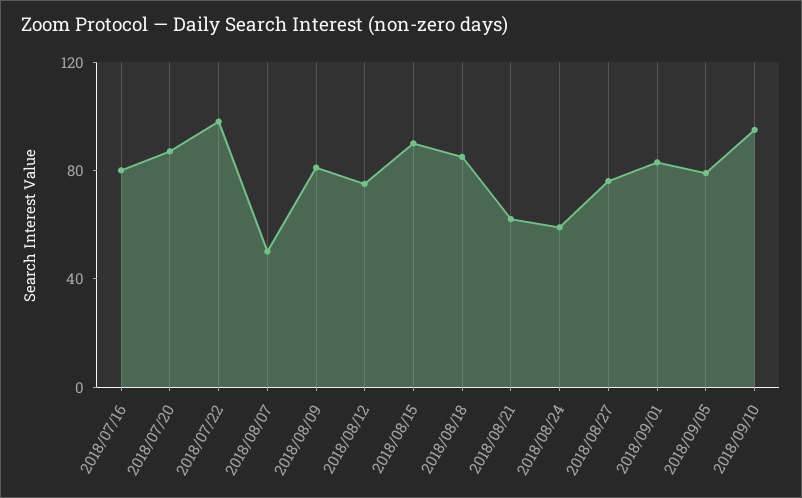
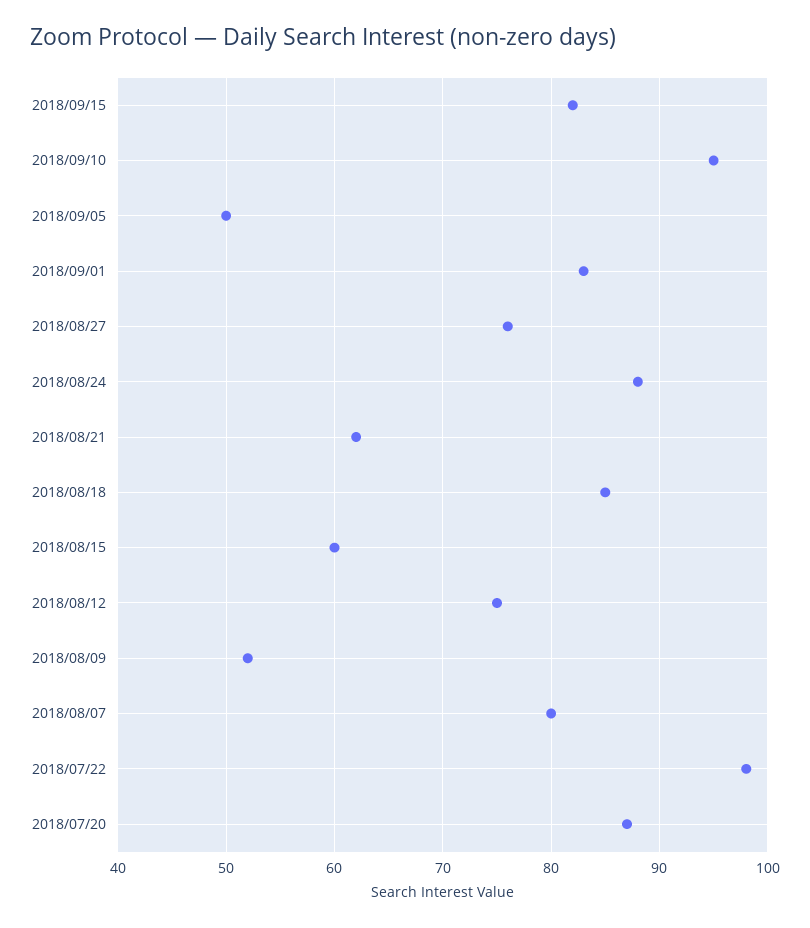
2018/07/16: 80 -> none
2018/08/07: 50 -> 80
2018/08/09: 80 -> 52
2018/08/15: 90 -> 60
2018/08/24: 60 -> 88
2018/09/05: 80 -> 50
2018/09/15: none -> 82

